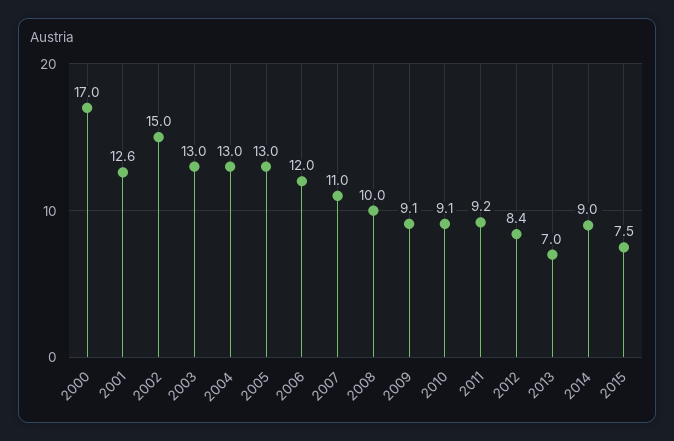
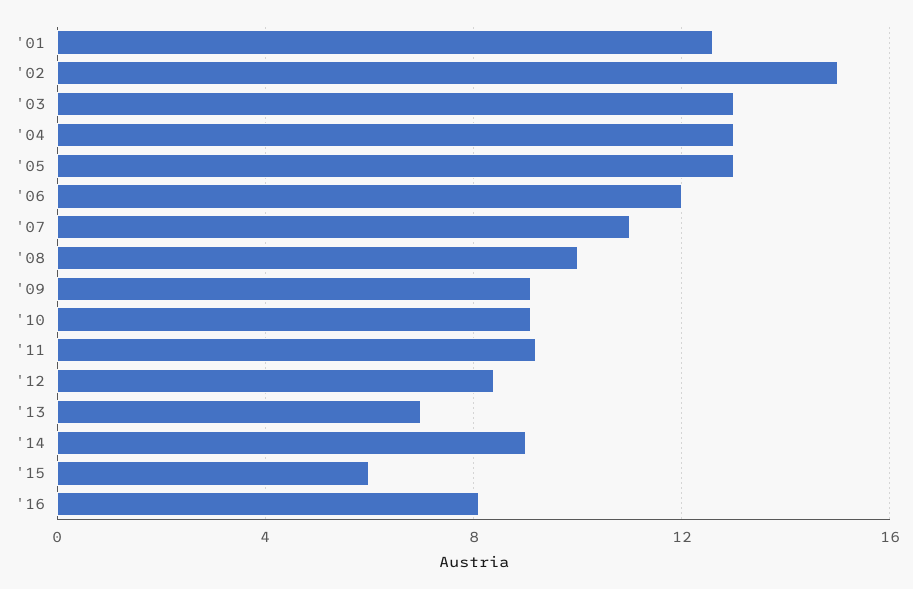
2000: 17 -> none
2015: 7.5 -> 6
'16: none -> 8

